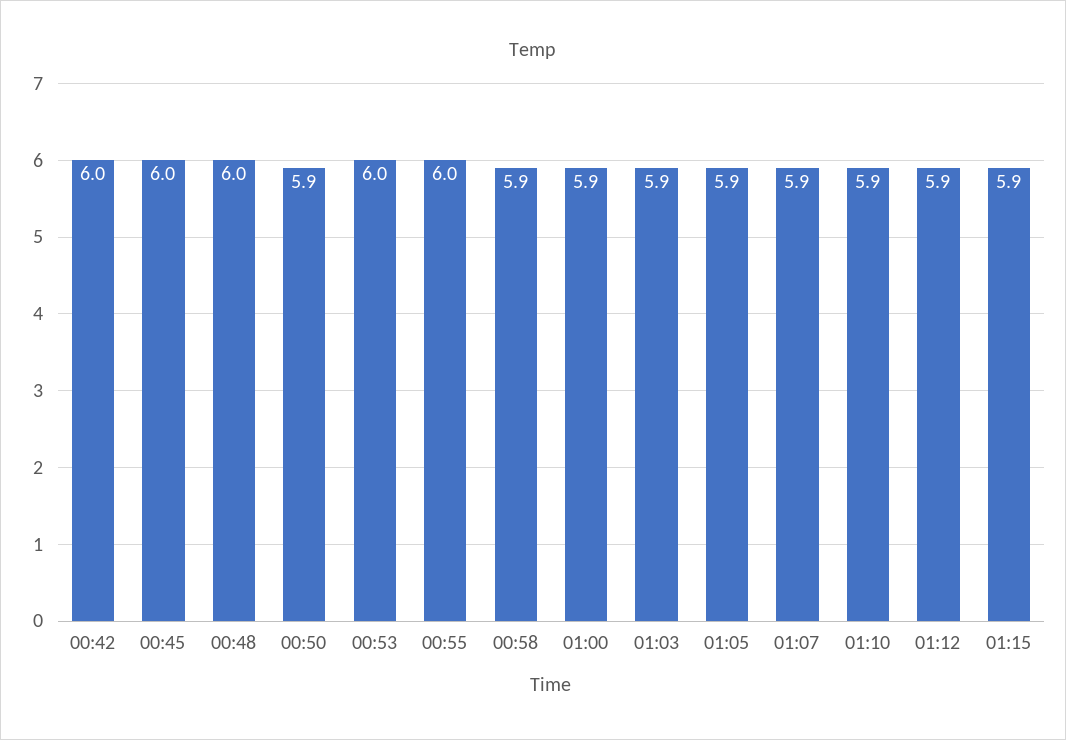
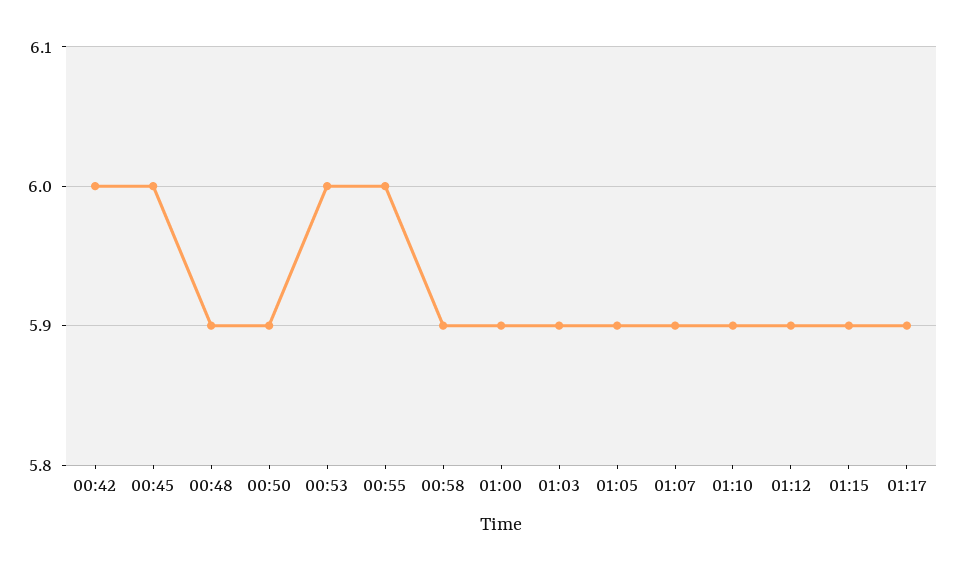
00:48: 6 -> 5.9
01:17: none -> 5.9

